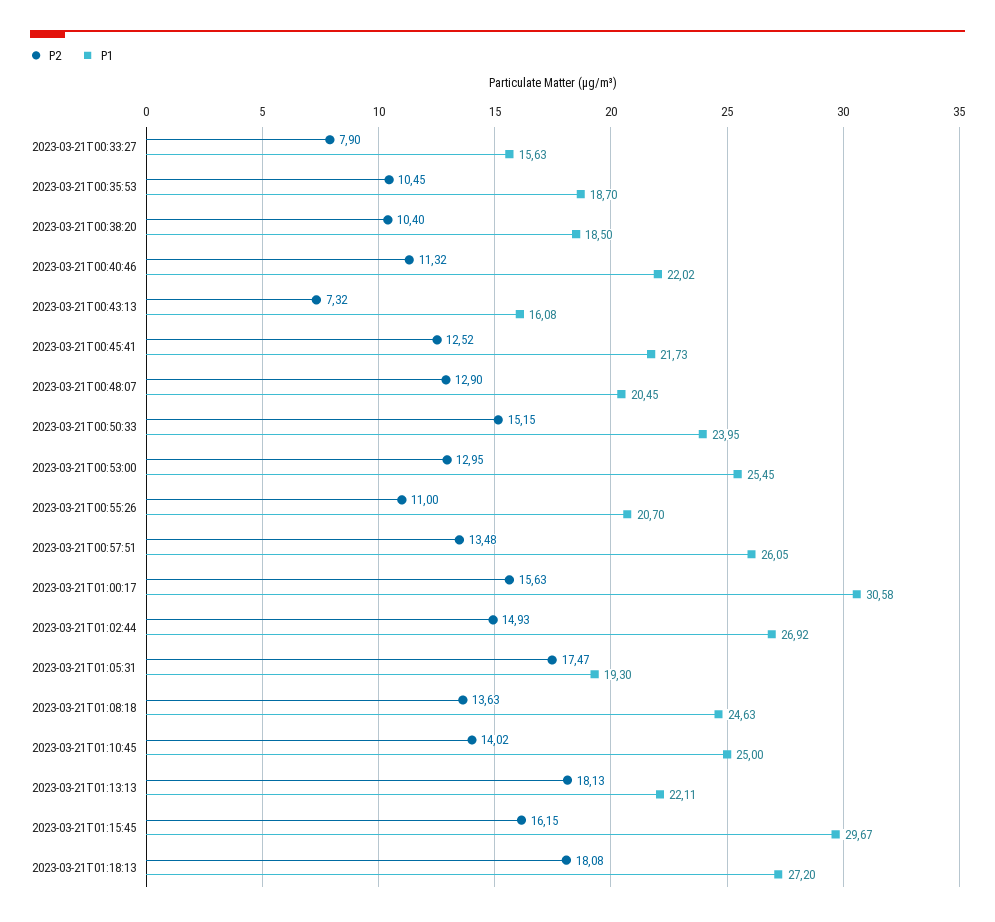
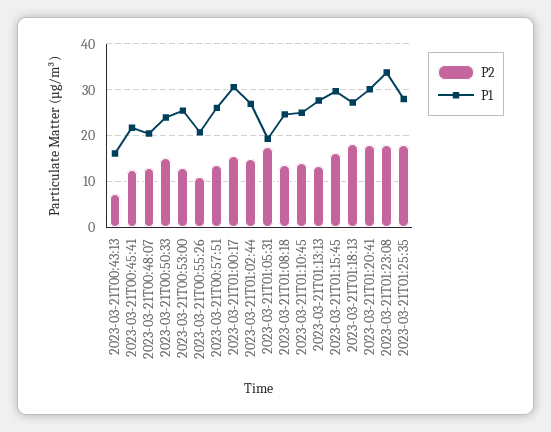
P2, 2023-03-21T00:33:27: 7.9 -> none
P1, 2023-03-21T00:33:27: 15.63 -> none
P2, 2023-03-21T00:35:53: 10.45 -> none
P1, 2023-03-21T00:35:53: 18.7 -> none
P2, 2023-03-21T00:38:20: 10.4 -> none
P1, 2023-03-21T00:38:20: 18.5 -> none
P2, 2023-03-21T00:40:46: 11.32 -> none
P1, 2023-03-21T00:40:46: 22.02 -> none
P2, 2023-03-21T01:13:13: 18.13 -> 14
P1, 2023-03-21T01:13:13: 22.11 -> 28
P2, 2023-03-21T01:20:41: none -> 18
P1, 2023-03-21T01:20:41: none -> 30
P2, 2023-03-21T01:23:08: none -> 18
P1, 2023-03-21T01:23:08: none -> 34
P2, 2023-03-21T01:25:35: none -> 18
P1, 2023-03-21T01:25:35: none -> 28

